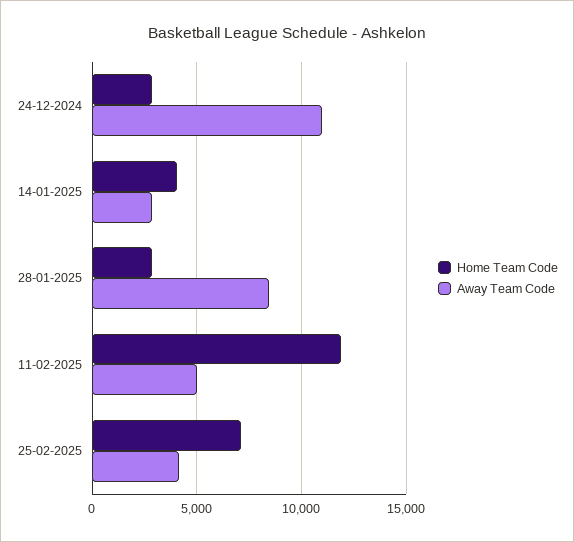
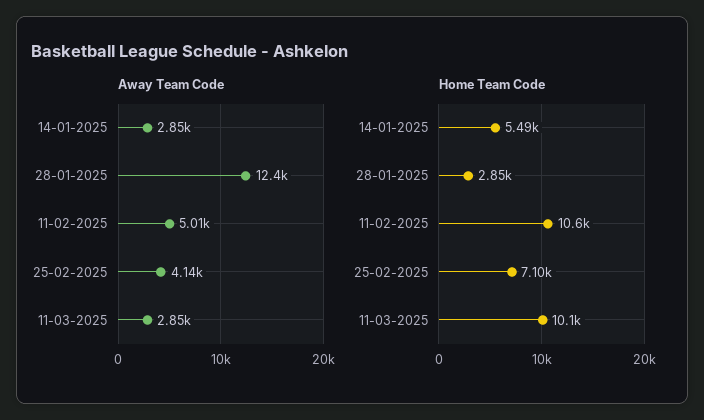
Home Team Code, 24-12-2024: 3000 -> none
Away Team Code, 24-12-2024: 11000 -> none
Home Team Code, 14-01-2025: 4000 -> 5490
Away Team Code, 28-01-2025: 8500 -> 12400
Home Team Code, 11-02-2025: 12000 -> 10600
Away Team Code, 11-03-2025: none -> 2850
Home Team Code, 11-03-2025: none -> 10100

